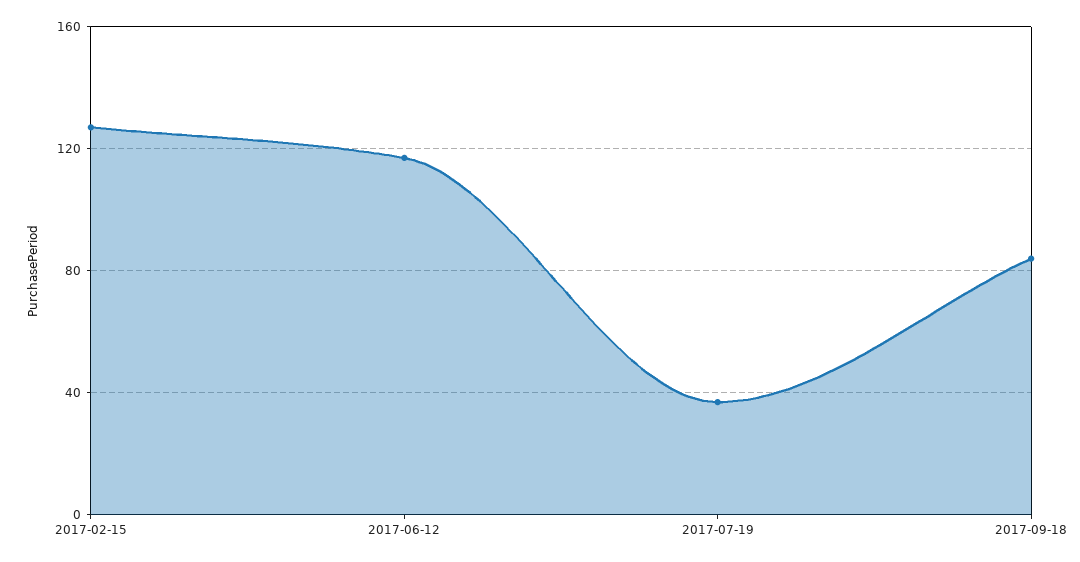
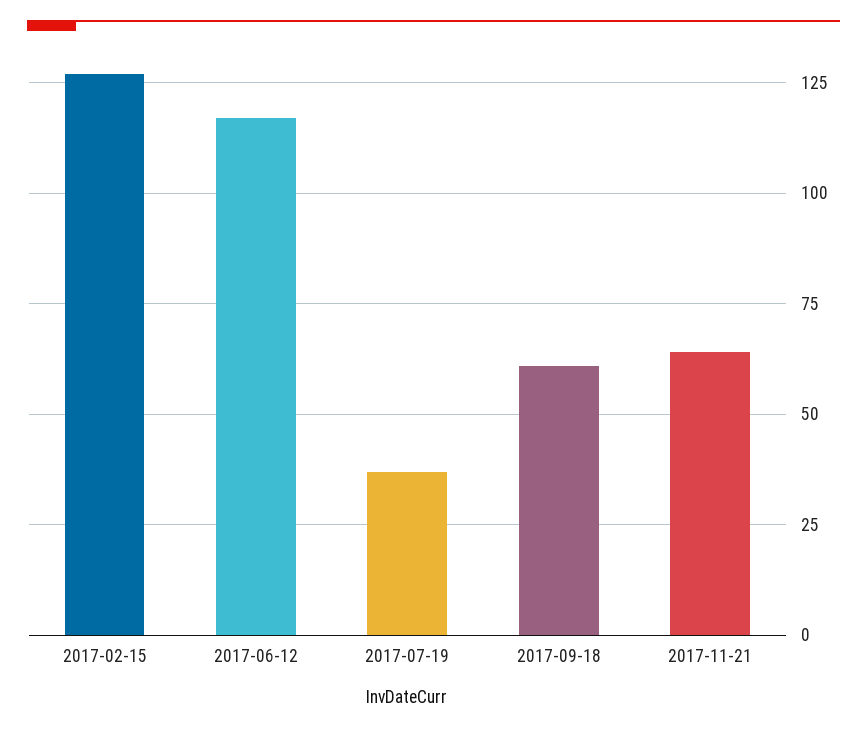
2017-09-18: 85 -> 60
2017-11-21: none -> 65

